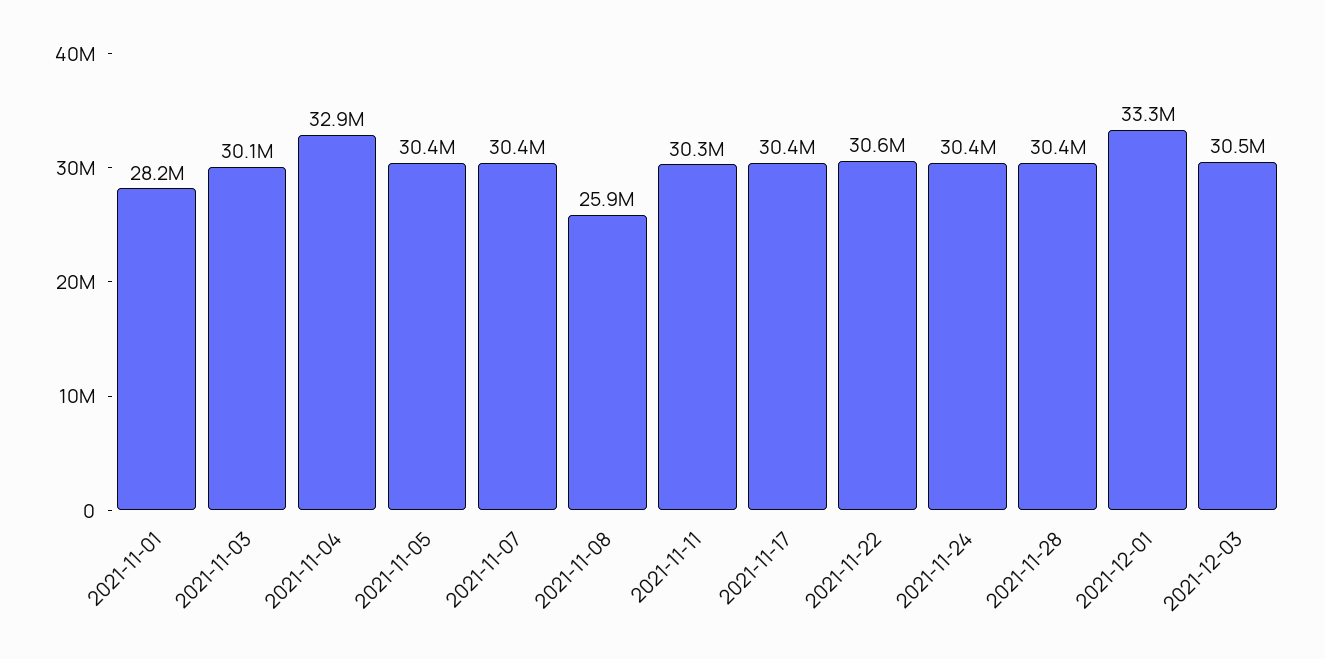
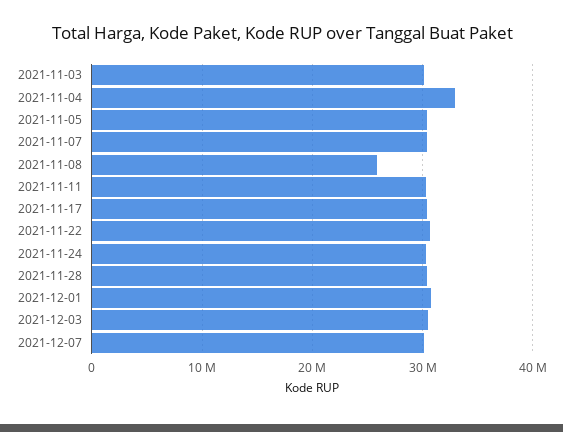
2021-11-01: 28200000 -> none
2021-12-01: 33300000 -> 31000000
2021-12-07: none -> 30000000

